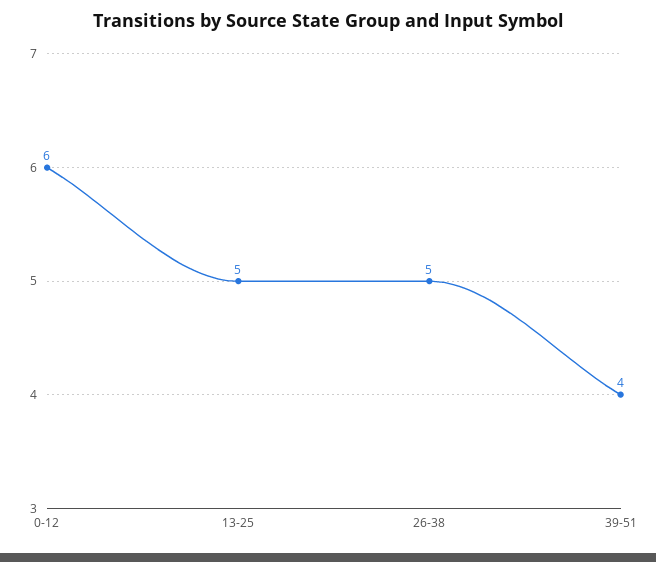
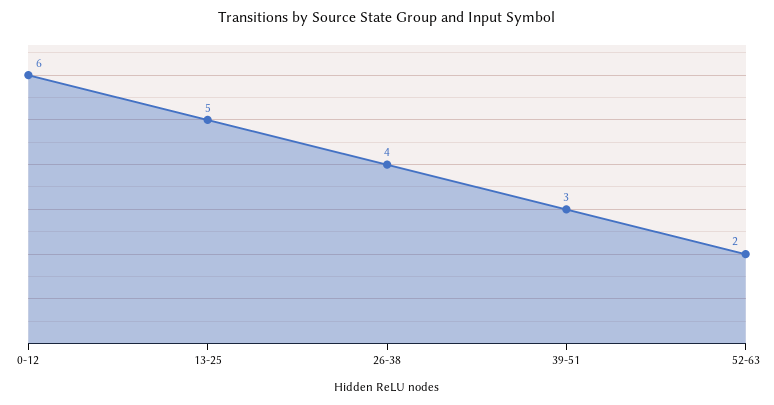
26-38: 5 -> 4
39-51: 4 -> 3
52-63: none -> 2

